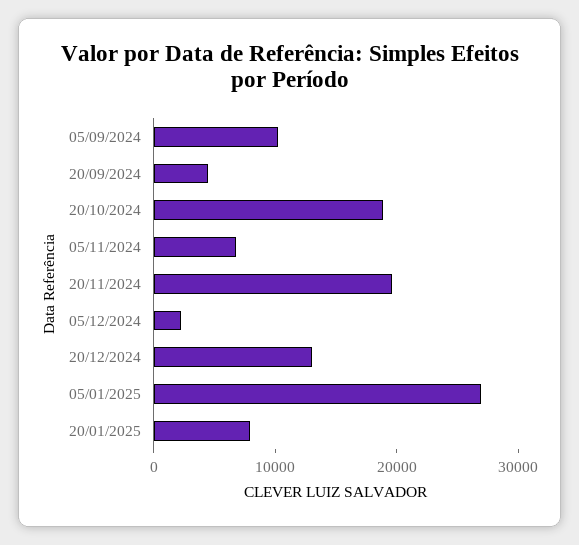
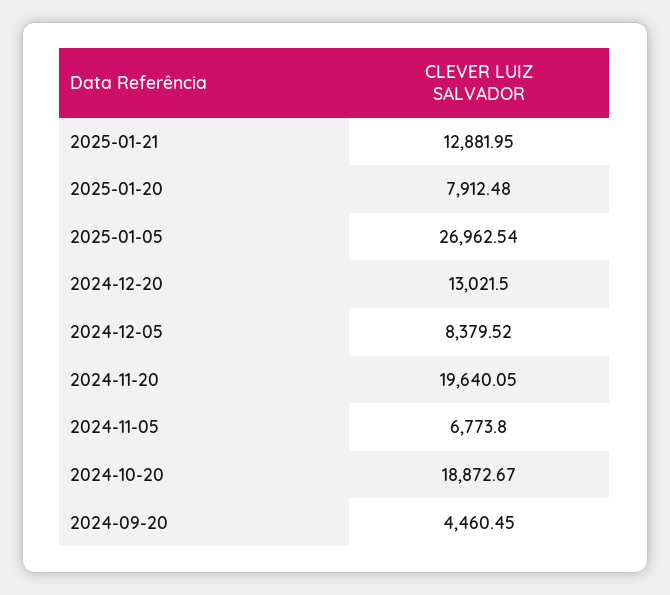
05/09/2024: 10000 -> none
05/12/2024: 2000 -> 8379.52
2025-01-21: none -> 12881.95

